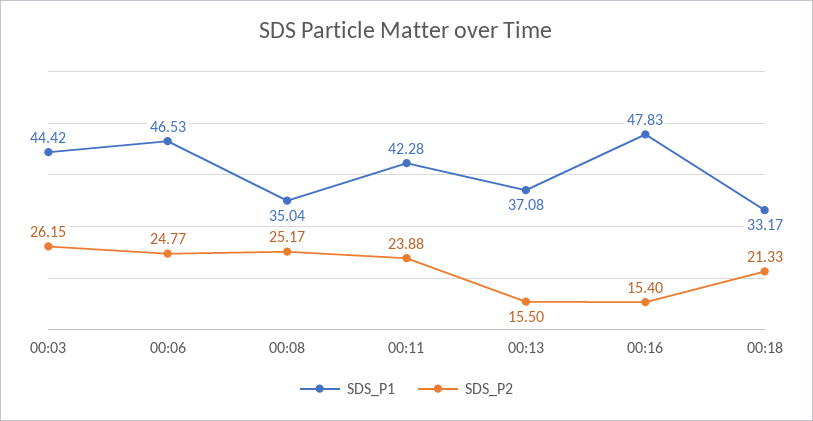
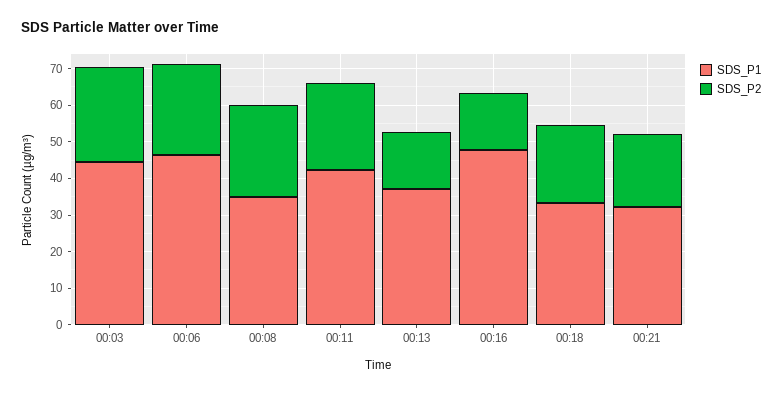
SDS_P1, 00:21: none -> 32.5
SDS_P2, 00:21: none -> 20

